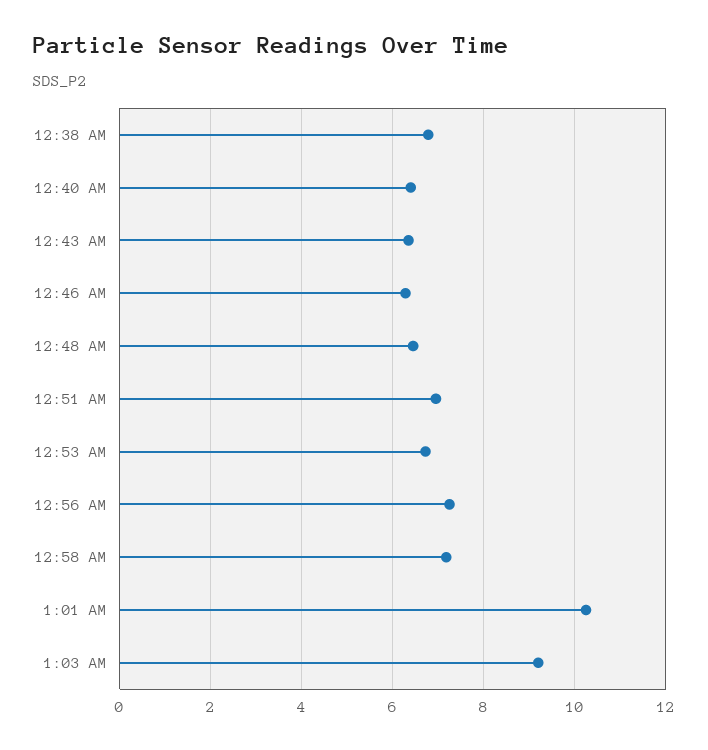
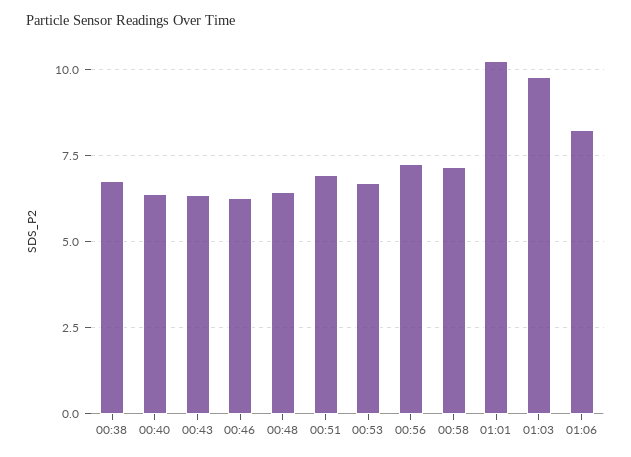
1:03 AM: 9.2 -> 9.75
01:06: none -> 8.25

